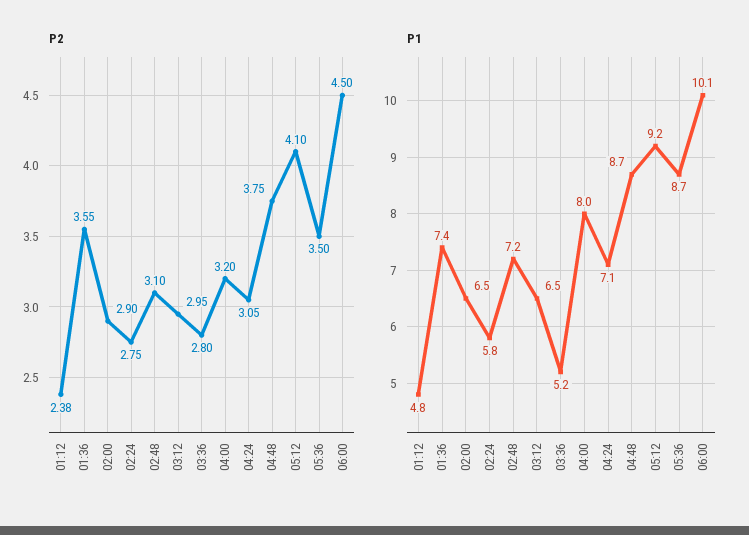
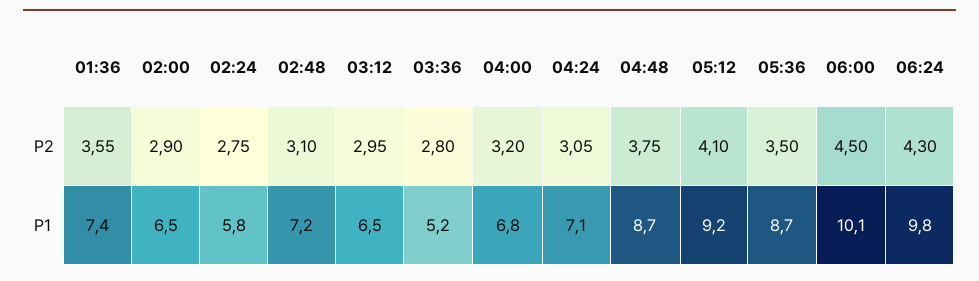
P2, 01:12: 2.38 -> none
P1, 01:12: 4.8 -> none
P1, 04:00: 8 -> 6.8
P2, 06:24: none -> 4.3
P1, 06:24: none -> 9.8

